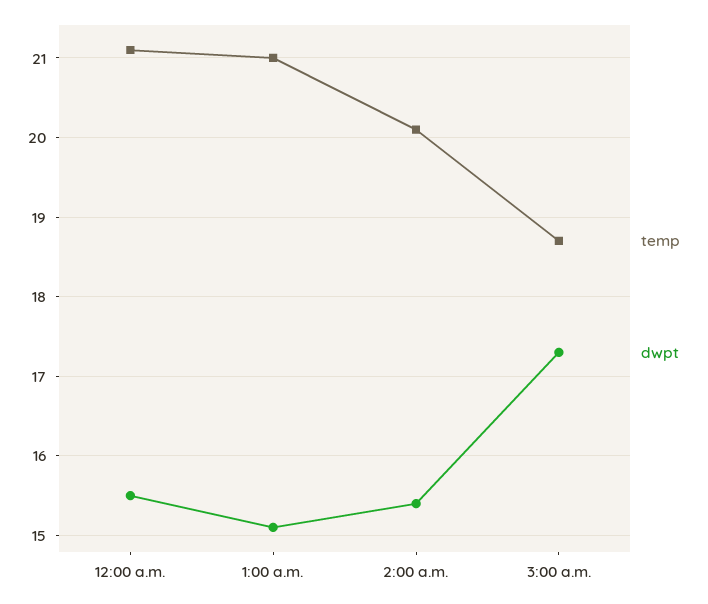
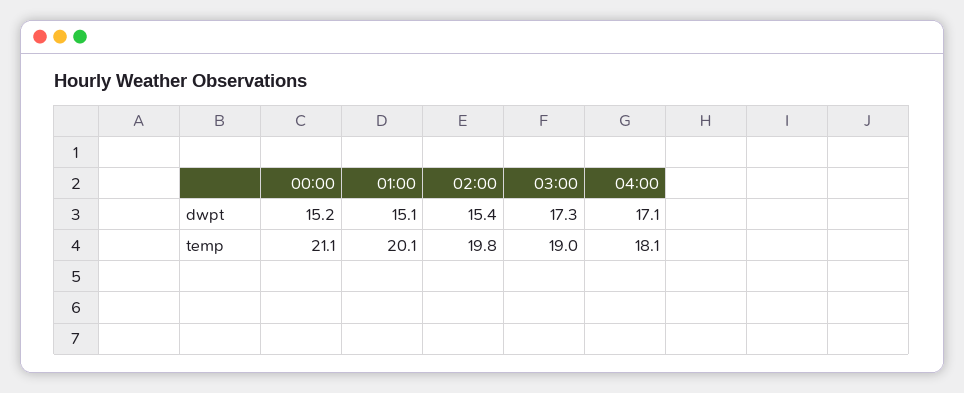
dwpt, 12:00 a.m.: 15.5 -> 15.2
temp, 1:00 a.m.: 21 -> 20.1
temp, 2:00 a.m.: 20.1 -> 19.8
temp, 3:00 a.m.: 18.7 -> 19
dwpt, 04:00: none -> 17.1
temp, 04:00: none -> 18.1

